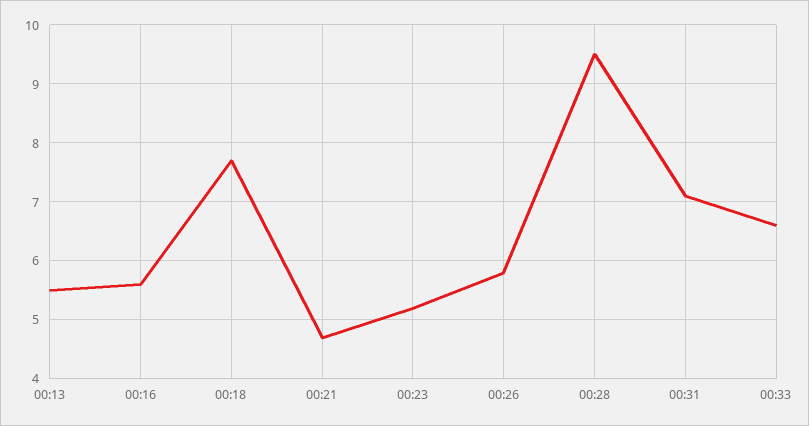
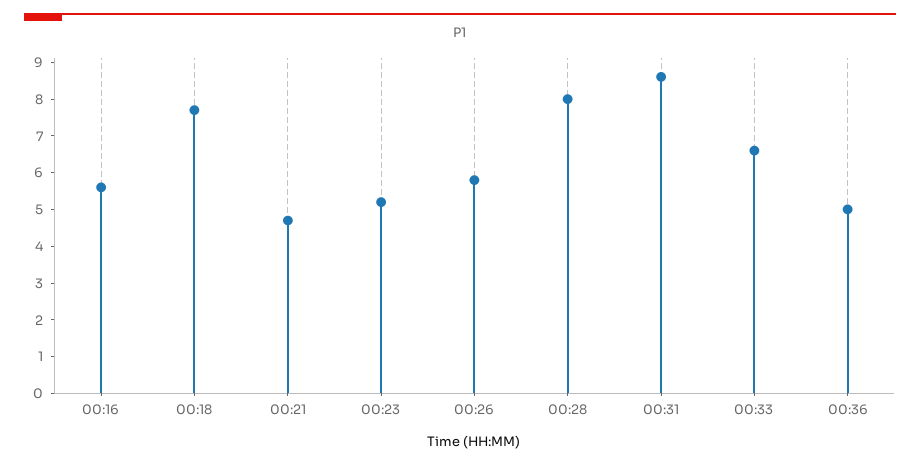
00:13: 5.5 -> none
00:28: 9.5 -> 8
00:31: 7 -> 8.5
00:36: none -> 5

